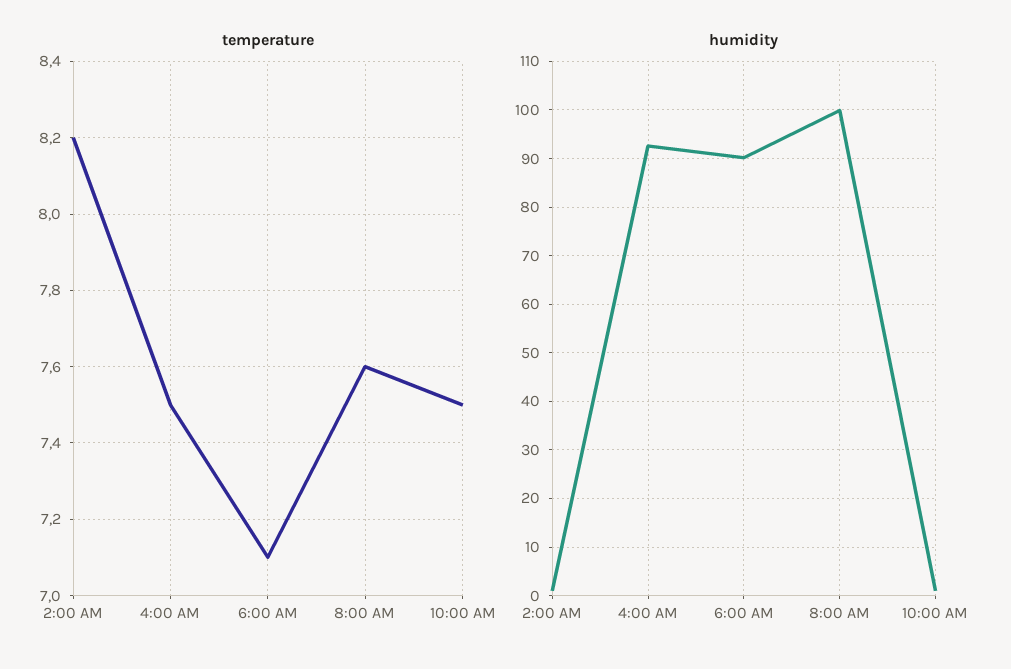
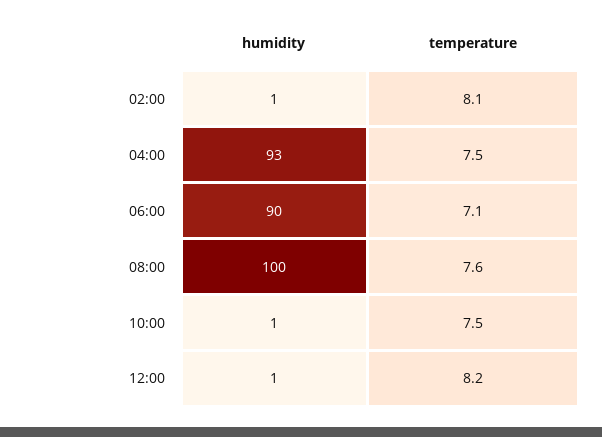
temperature, 2:00 AM: 8.2 -> 8.1
humidity, 12:00: none -> 1
temperature, 12:00: none -> 8.2

